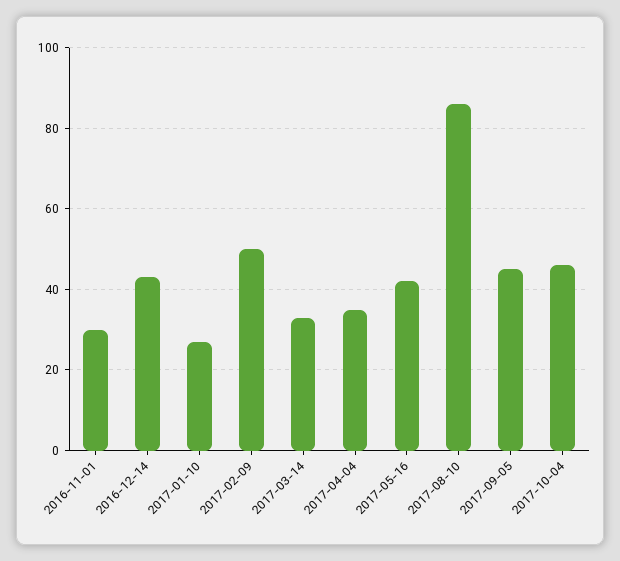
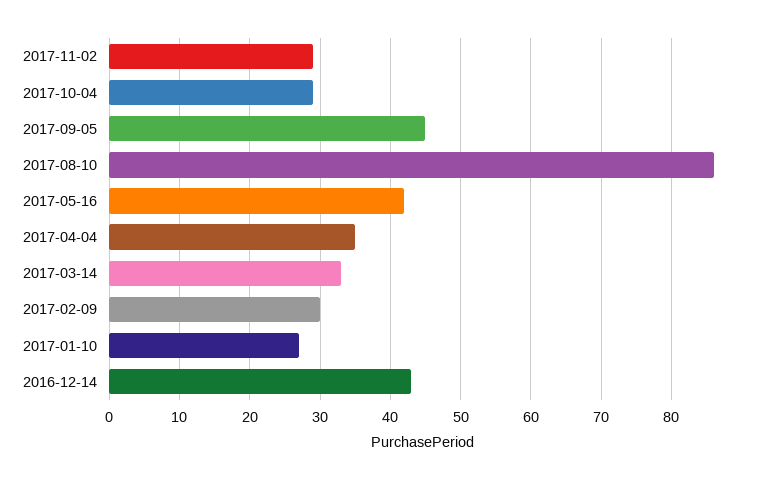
2016-11-01: 30 -> none
2017-02-09: 50 -> 30
2017-10-04: 45 -> 29
2017-11-02: none -> 29

